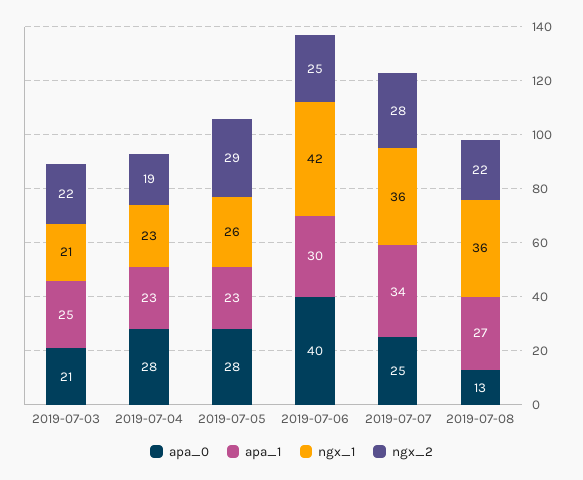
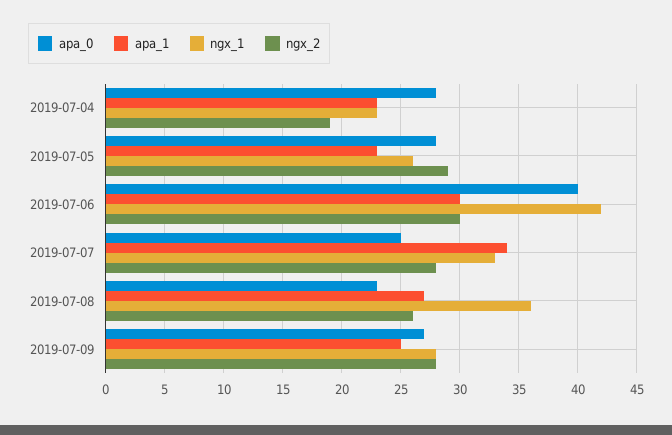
apa_0, 2019-07-03: 21 -> none
apa_1, 2019-07-03: 25 -> none
ngx_1, 2019-07-03: 21 -> none
ngx_2, 2019-07-03: 22 -> none
ngx_2, 2019-07-06: 25 -> 30
ngx_1, 2019-07-07: 36 -> 33
apa_0, 2019-07-08: 13 -> 23
ngx_2, 2019-07-08: 22 -> 26
apa_0, 2019-07-09: none -> 27
apa_1, 2019-07-09: none -> 25
ngx_1, 2019-07-09: none -> 28
ngx_2, 2019-07-09: none -> 28

